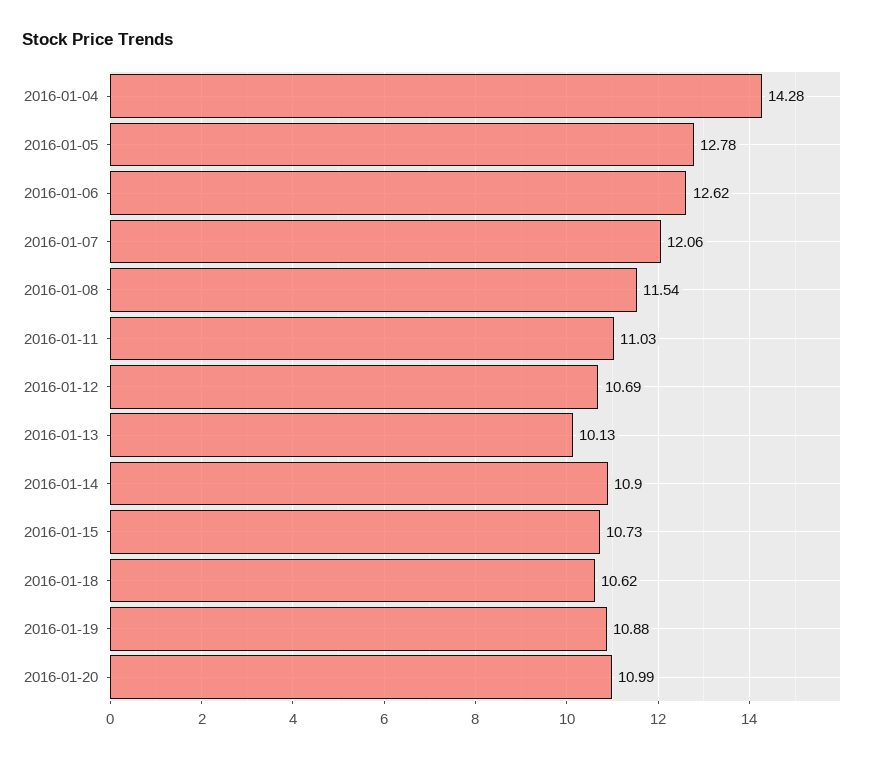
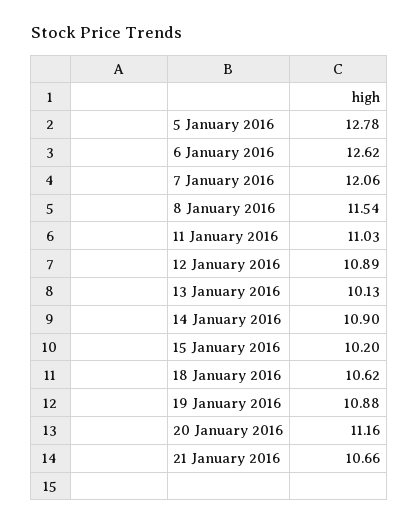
2016-01-04: 14.28 -> none
2016-01-12: 10.69 -> 10.89
2016-01-15: 10.73 -> 10.2
2016-01-20: 10.99 -> 11.16
21 January 2016: none -> 10.66

